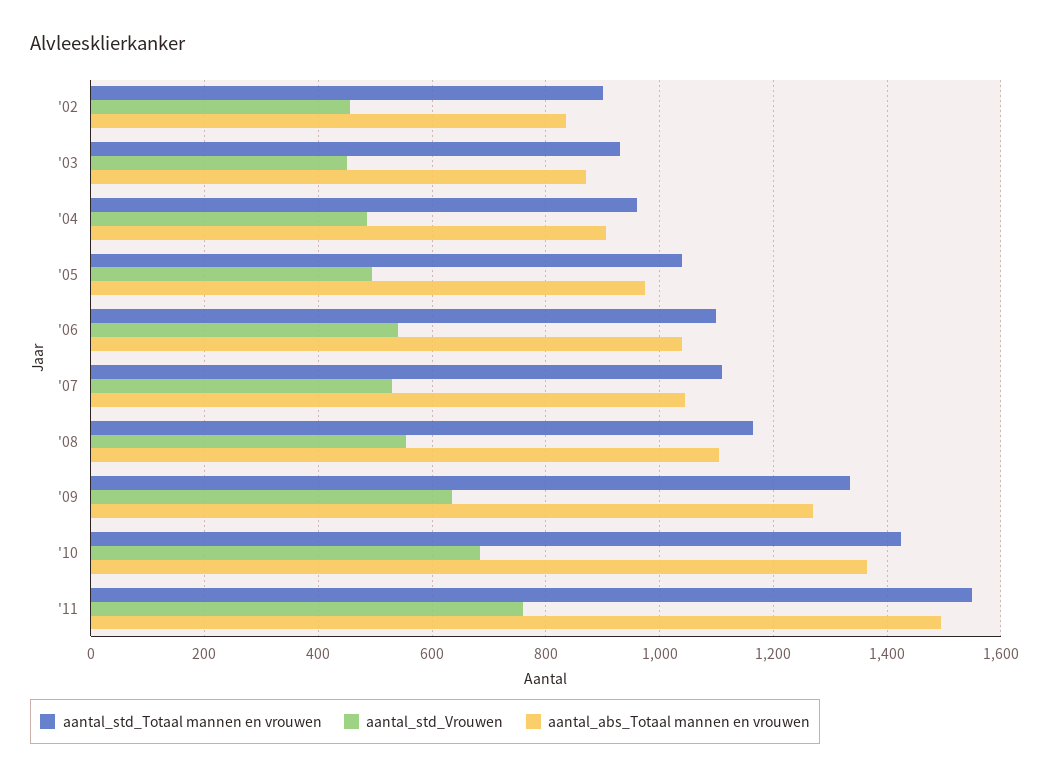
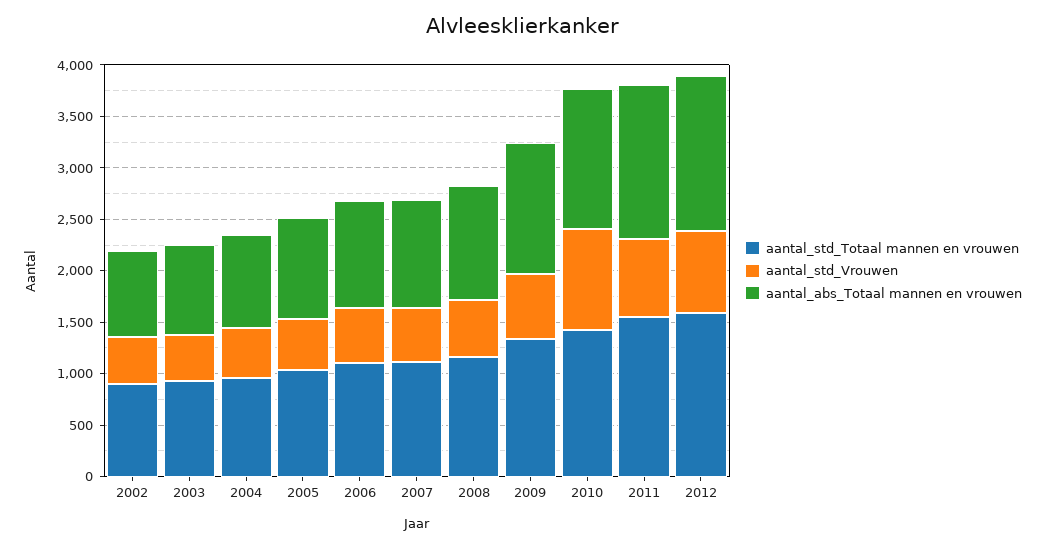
aantal_std_Vrouwen, '10: 680 -> 1000
aantal_std_Totaal mannen en vrouwen, 2012: none -> 1600
aantal_std_Vrouwen, 2012: none -> 800
aantal_abs_Totaal mannen en vrouwen, 2012: none -> 1500

